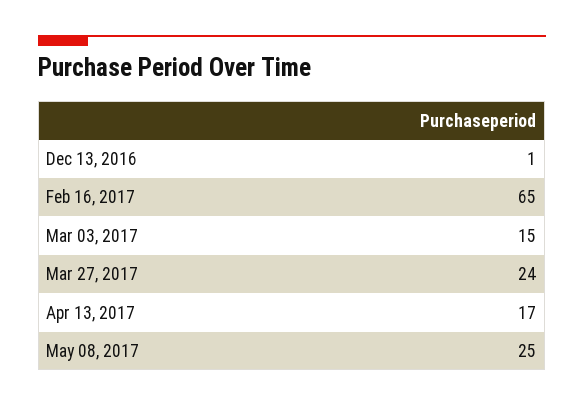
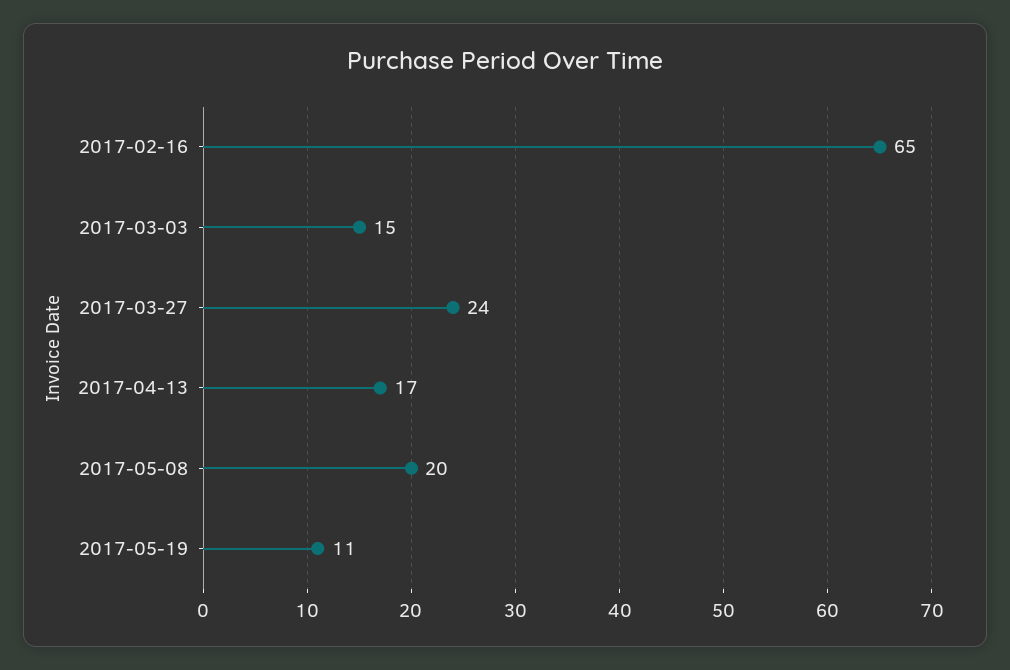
Dec 13, 2016: 1 -> none
May 08, 2017: 25 -> 20
2017-05-19: none -> 11

